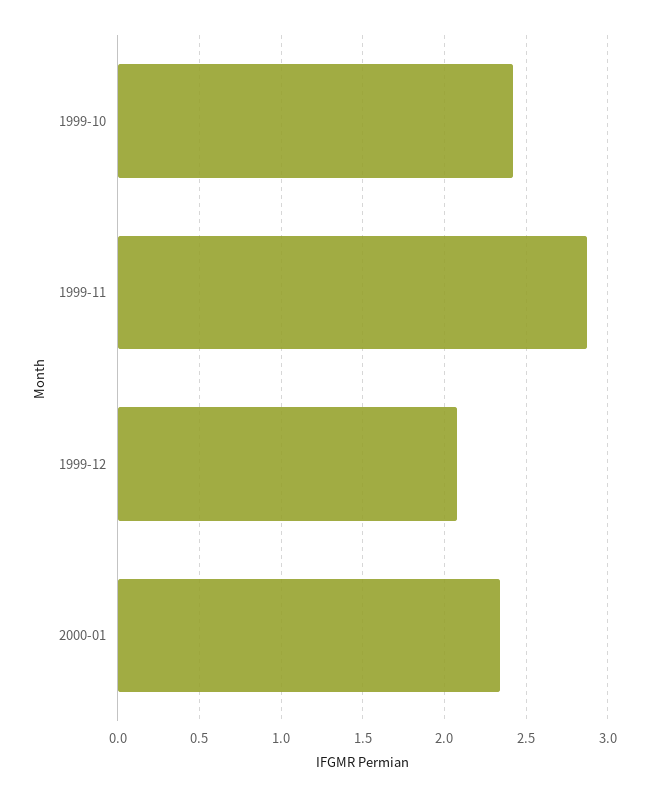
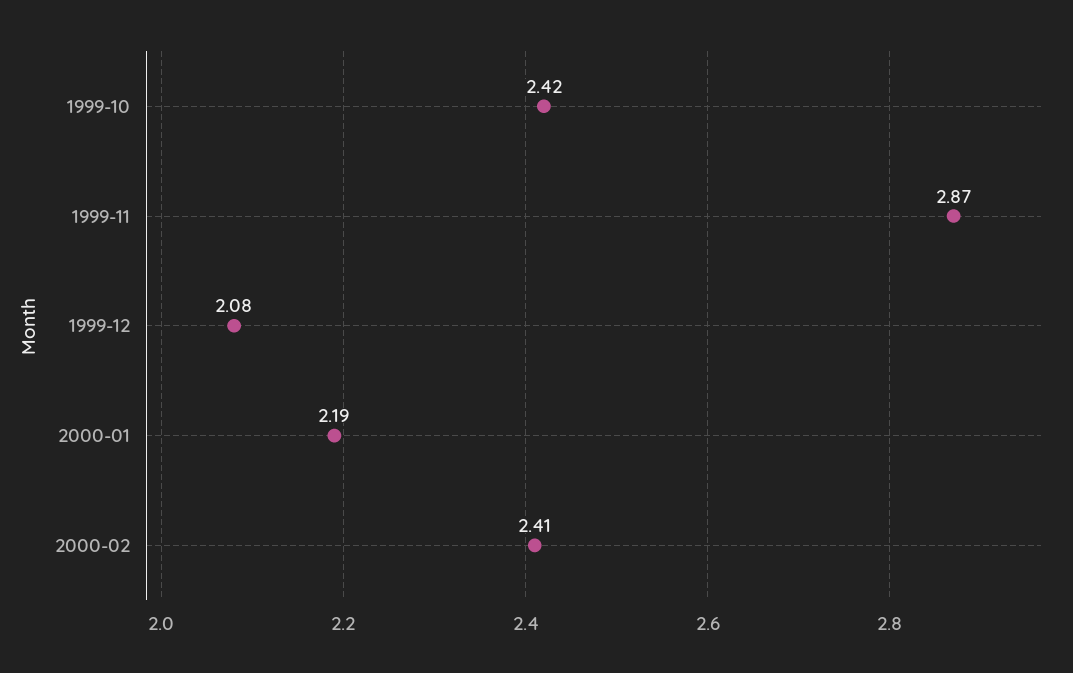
2000-01: 2.35 -> 2.19
2000-02: none -> 2.41

